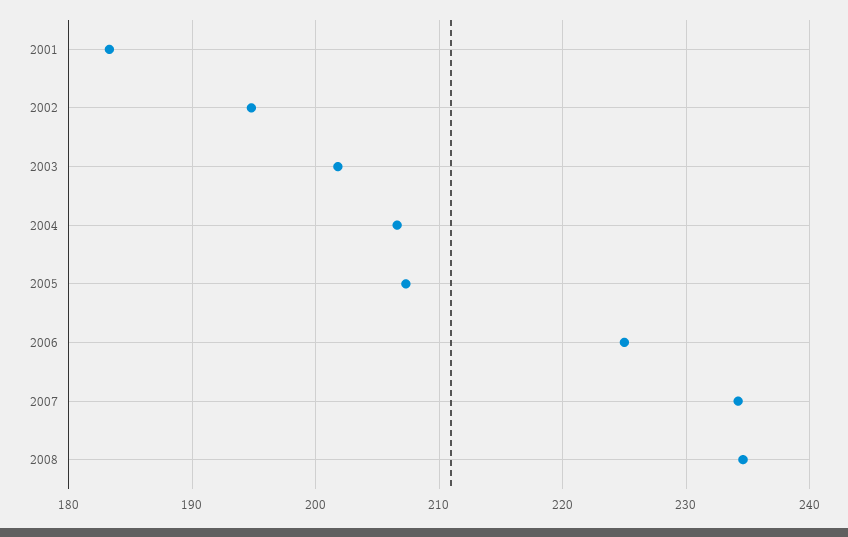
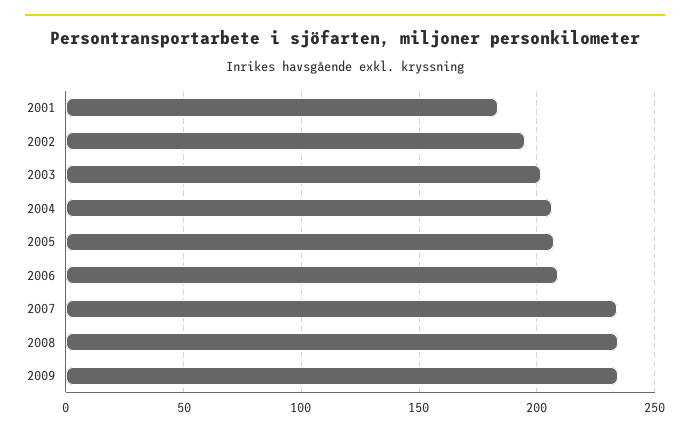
2006: 225 -> 210
2009: none -> 235

